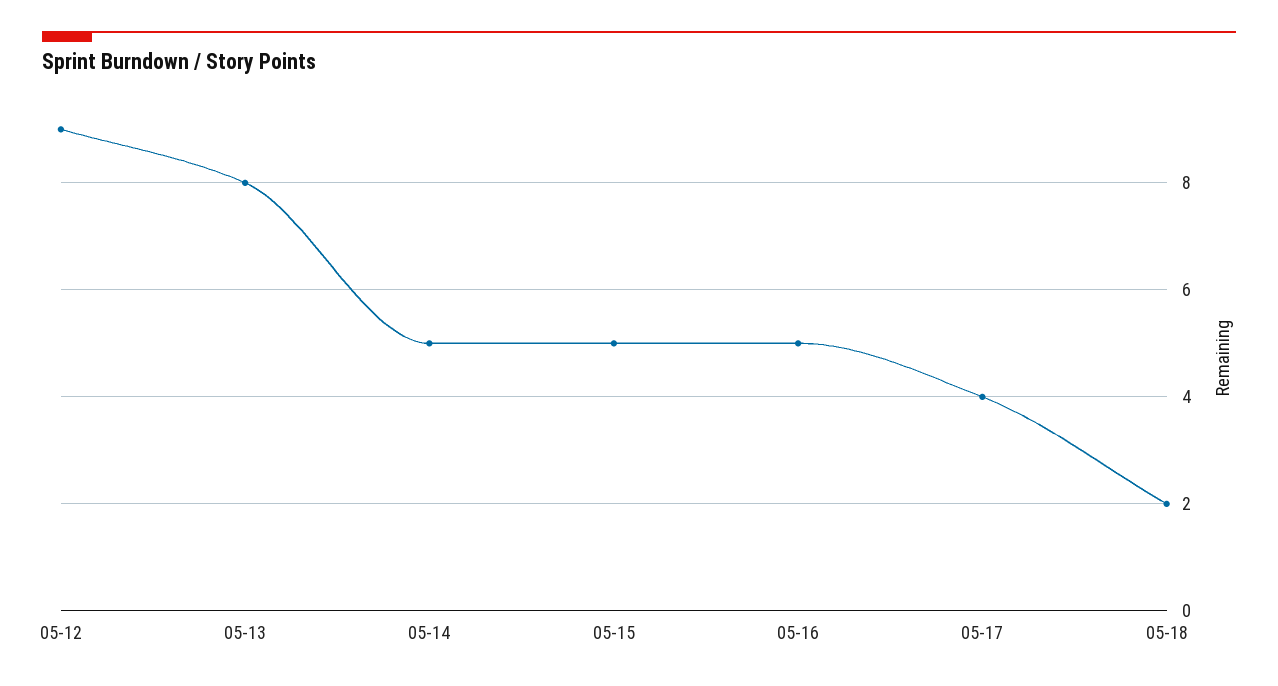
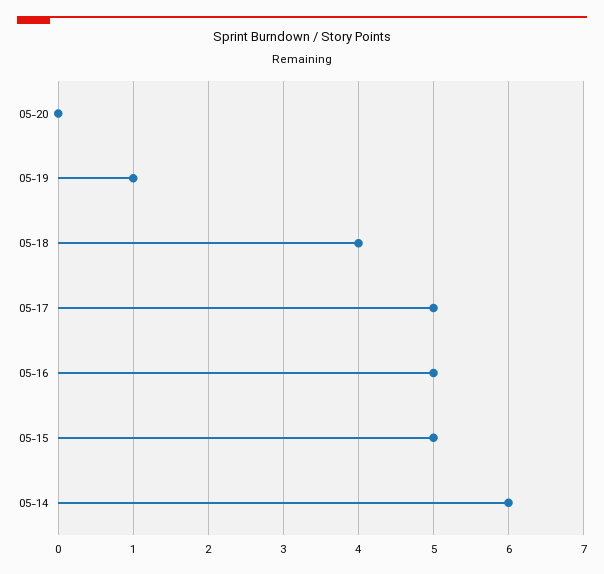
05-12: 9 -> none
05-13: 8 -> none
05-14: 5 -> 6
05-17: 4 -> 5
05-18: 2 -> 4
05-20: none -> 0
05-19: none -> 1

